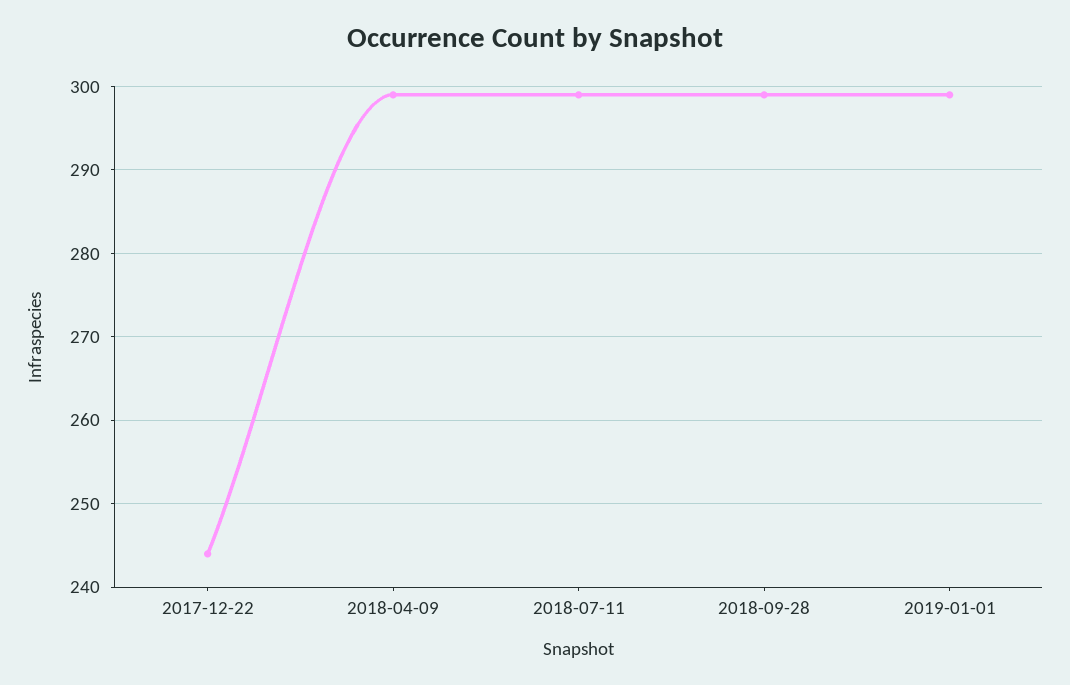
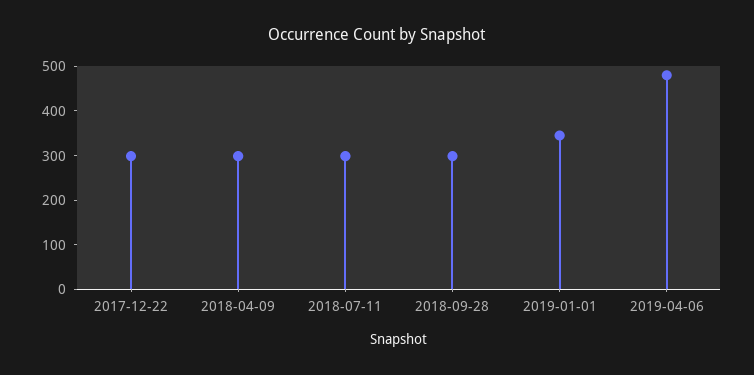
2017-12-22: 244 -> 300
2019-01-01: 299 -> 340
2019-04-06: none -> 480

